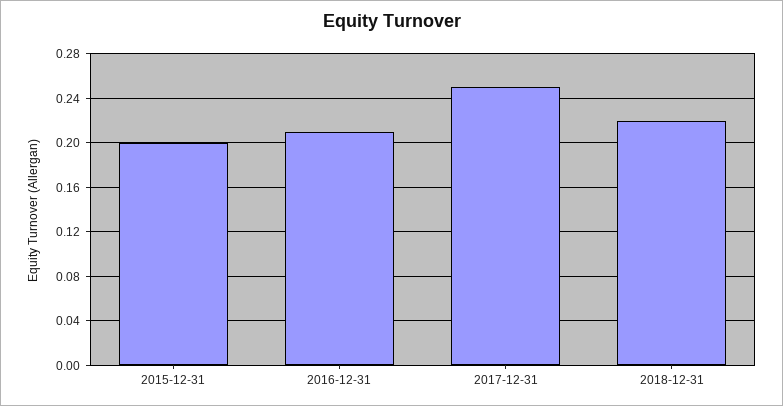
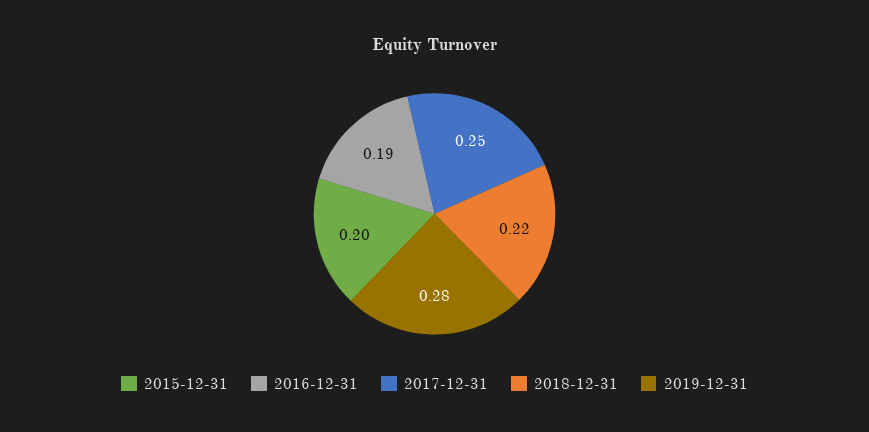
2016-12-31: 0.21 -> 0.19
2019-12-31: none -> 0.28

